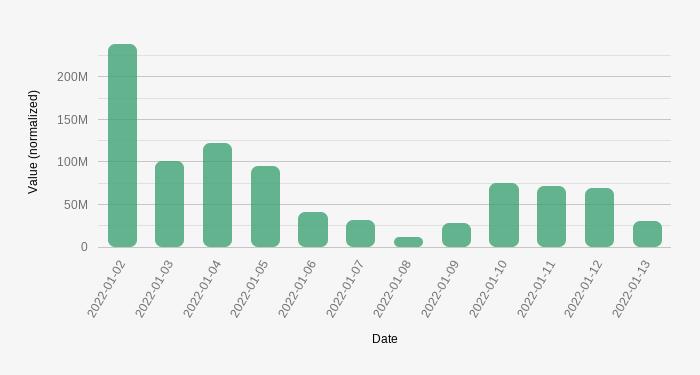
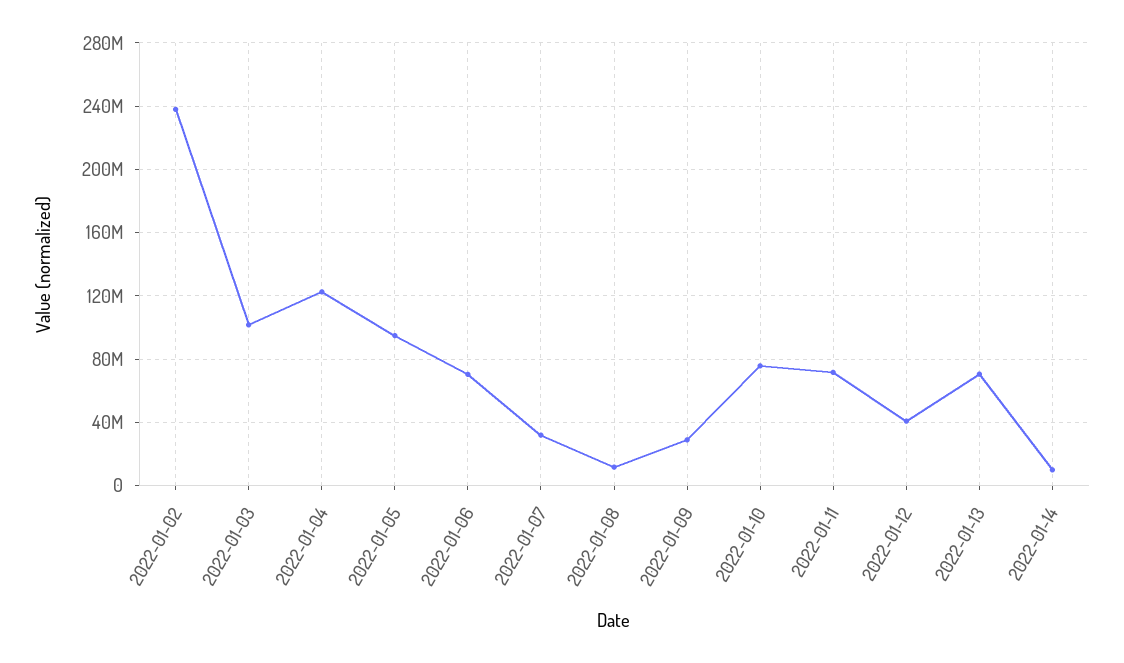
2022-01-06: 40000000 -> 70000000
2022-01-12: 70000000 -> 40000000
2022-01-13: 30000000 -> 70000000
2022-01-14: none -> 10000000

